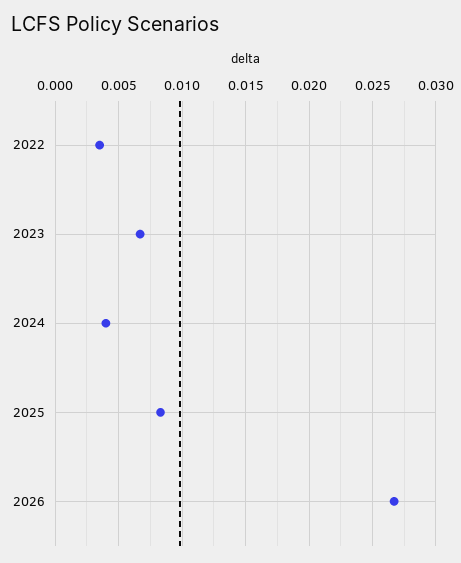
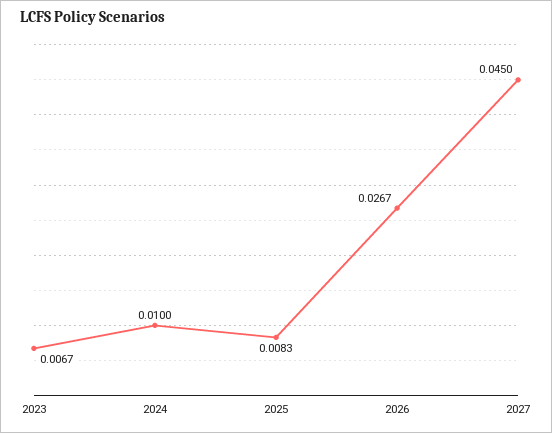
2022: 0.0035 -> none
2024: 0.004 -> 0.01
2027: none -> 0.045

